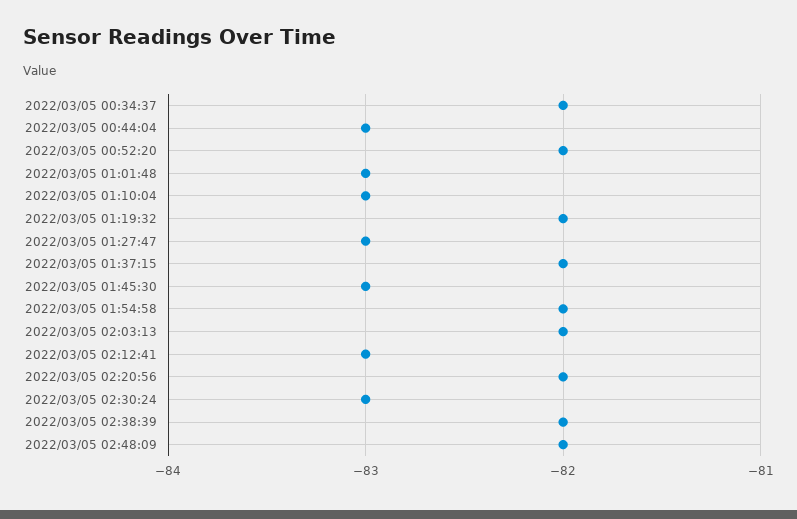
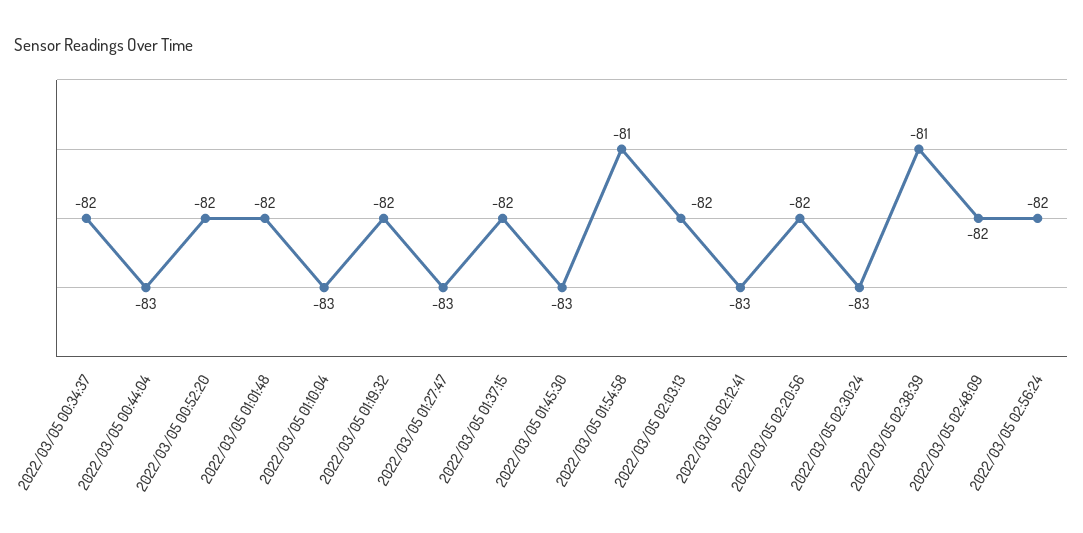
2022/03/05 01:01:48: -83 -> -82
2022/03/05 01:54:58: -82 -> -81
2022/03/05 02:38:39: -82 -> -81
2022/03/05 02:56:24: none -> -82

